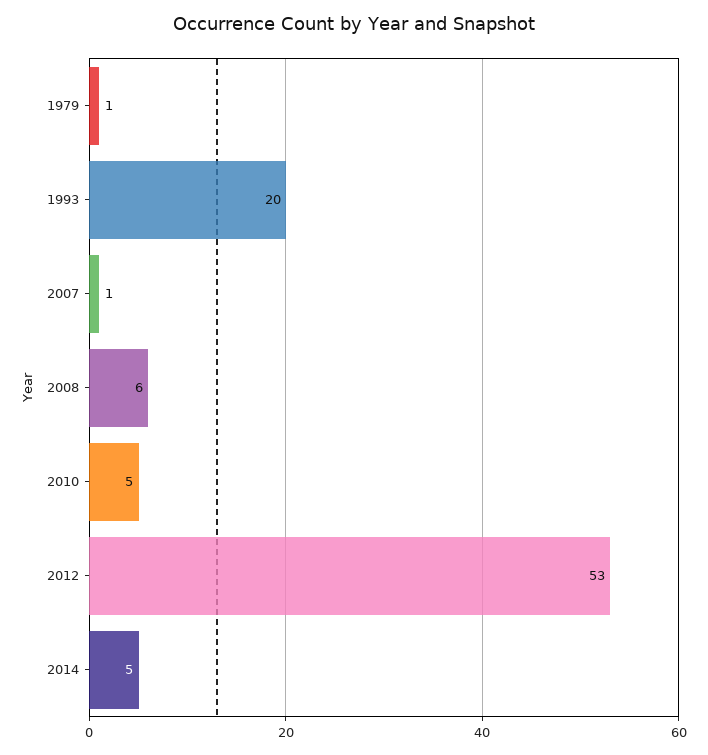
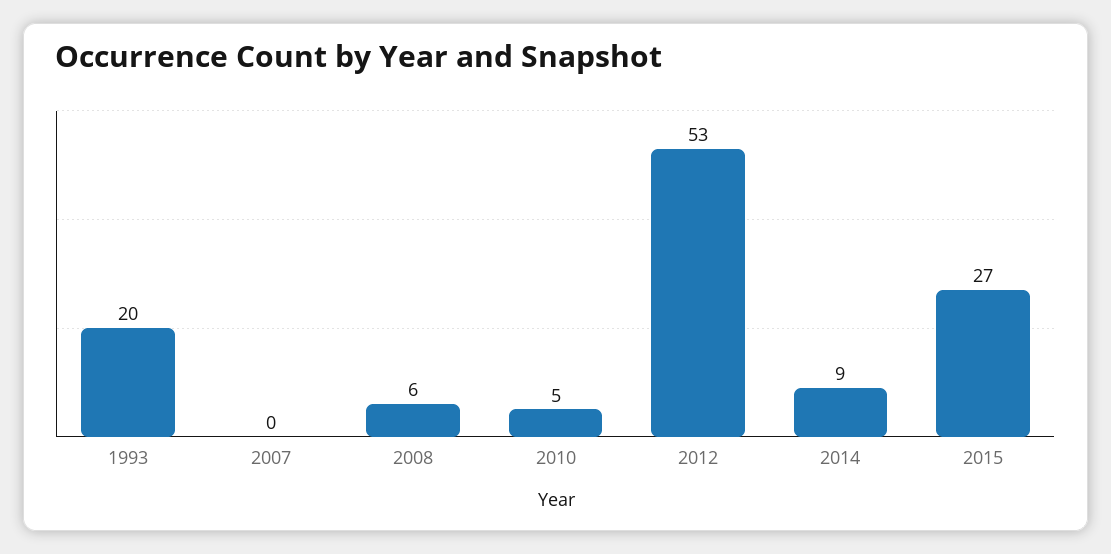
1979: 1 -> none
2007: 1 -> 0
2014: 5 -> 9
2015: none -> 27

